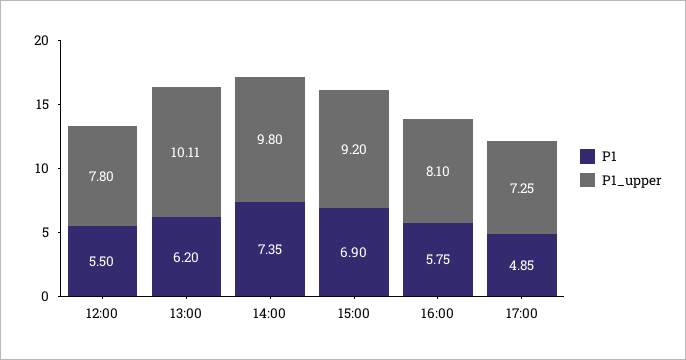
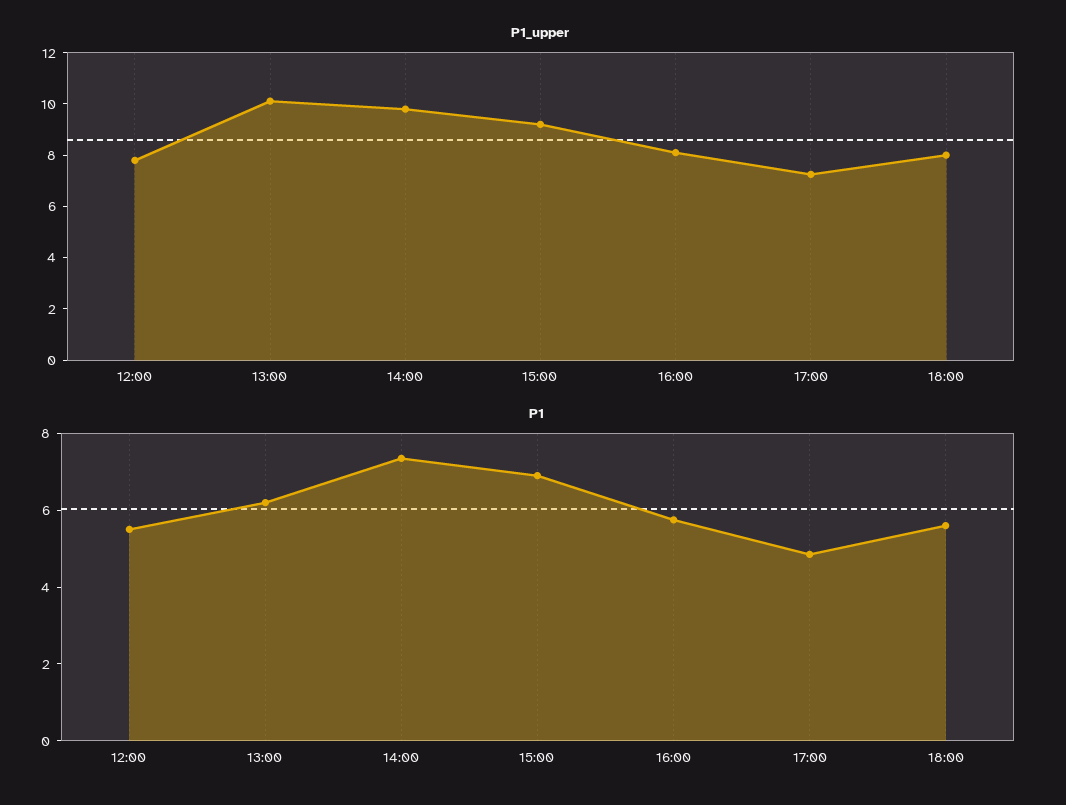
P1_upper, 18:00: none -> 8
P1, 18:00: none -> 5.5

